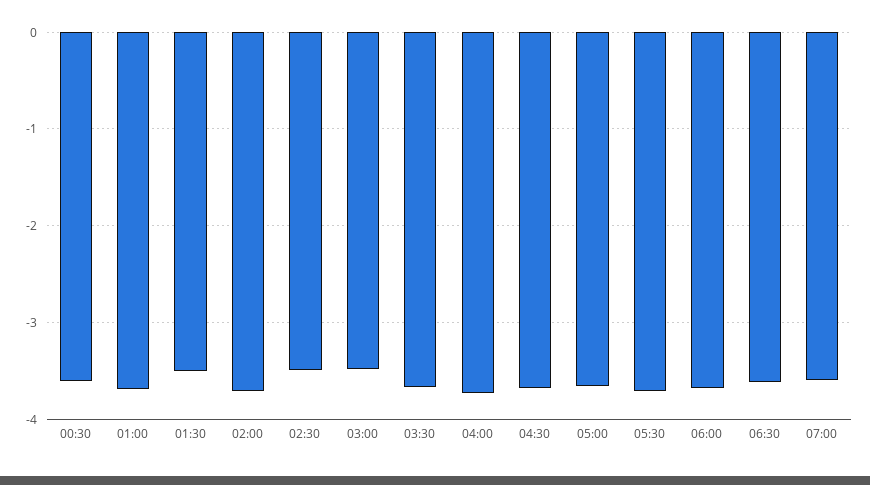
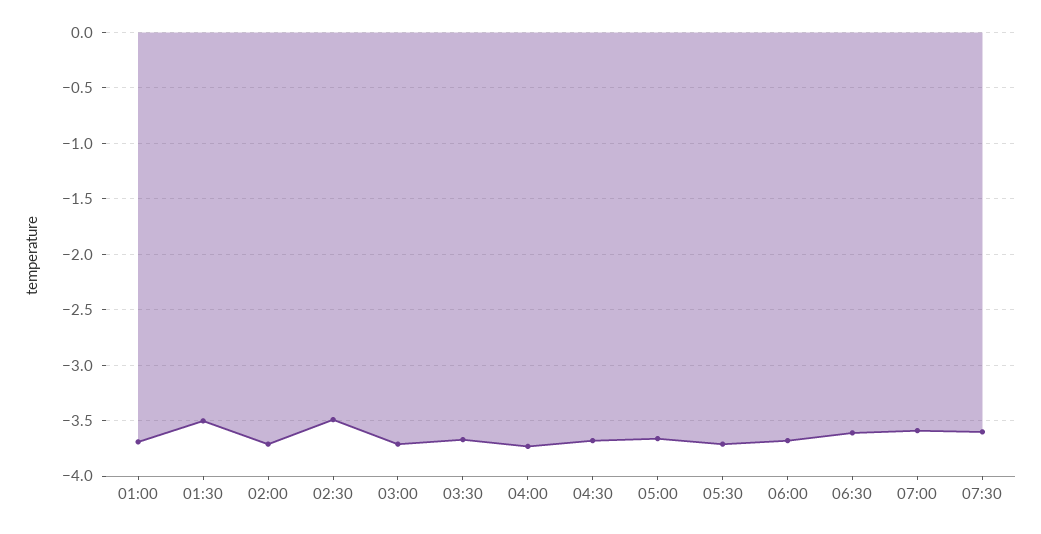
00:30: -3.6 -> none
03:00: -3.5 -> -3.7
07:30: none -> -3.6

